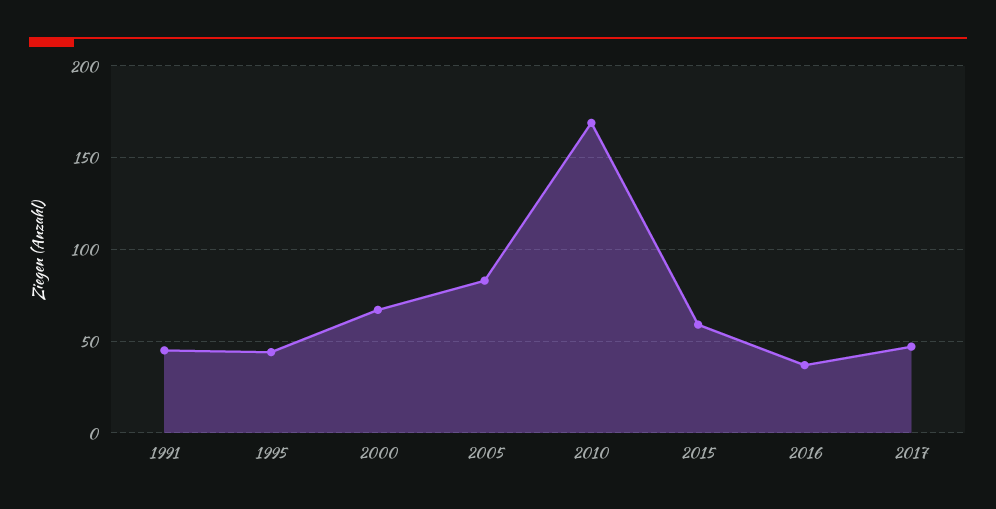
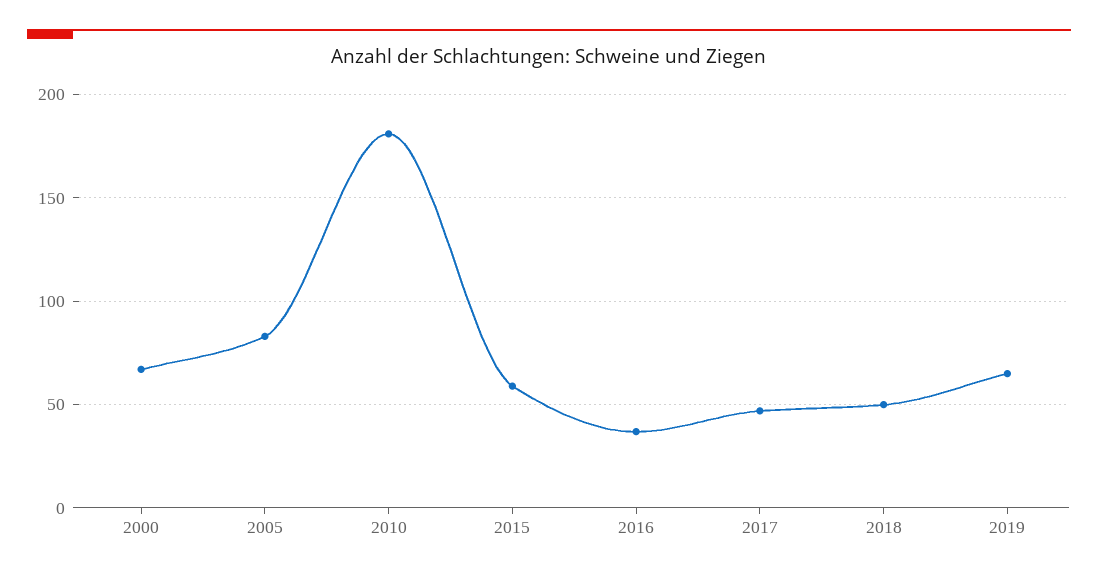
1991: 45 -> none
1995: 45 -> none
2010: 170 -> 180
2018: none -> 50
2019: none -> 65

